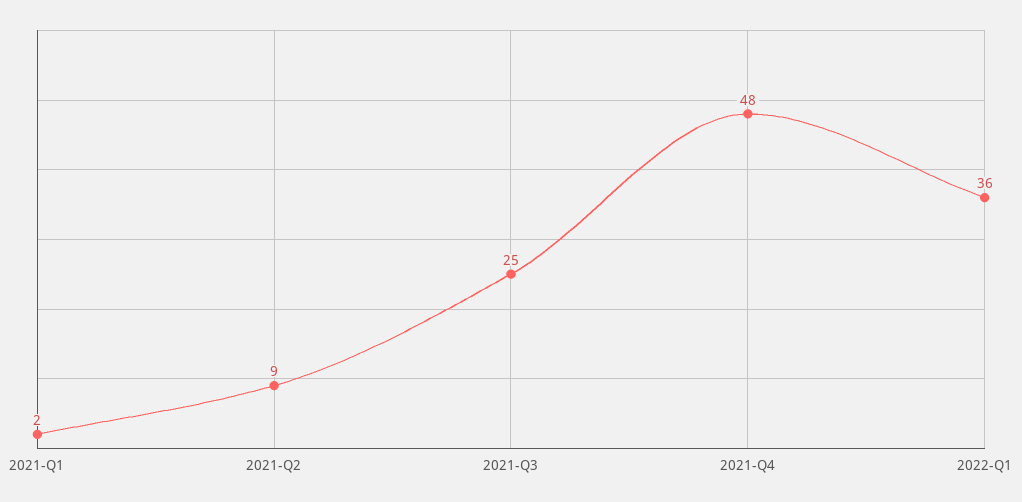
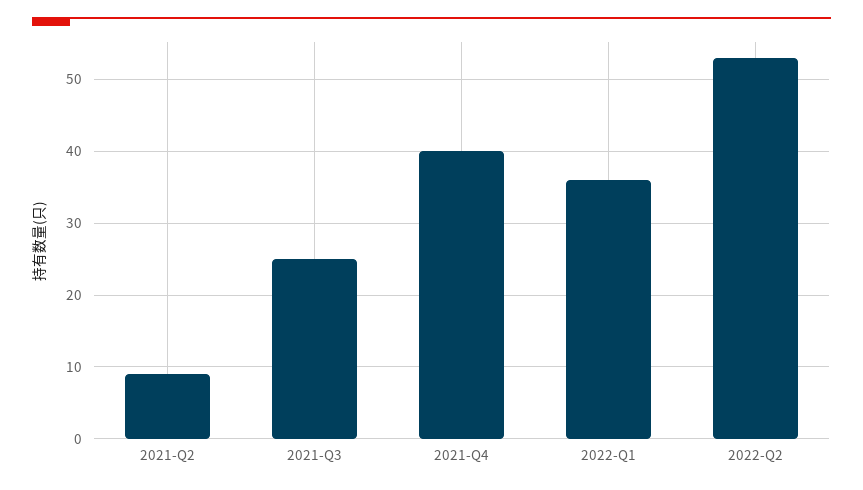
2021-Q1: 2 -> none
2021-Q4: 48 -> 40
2022-Q2: none -> 53

